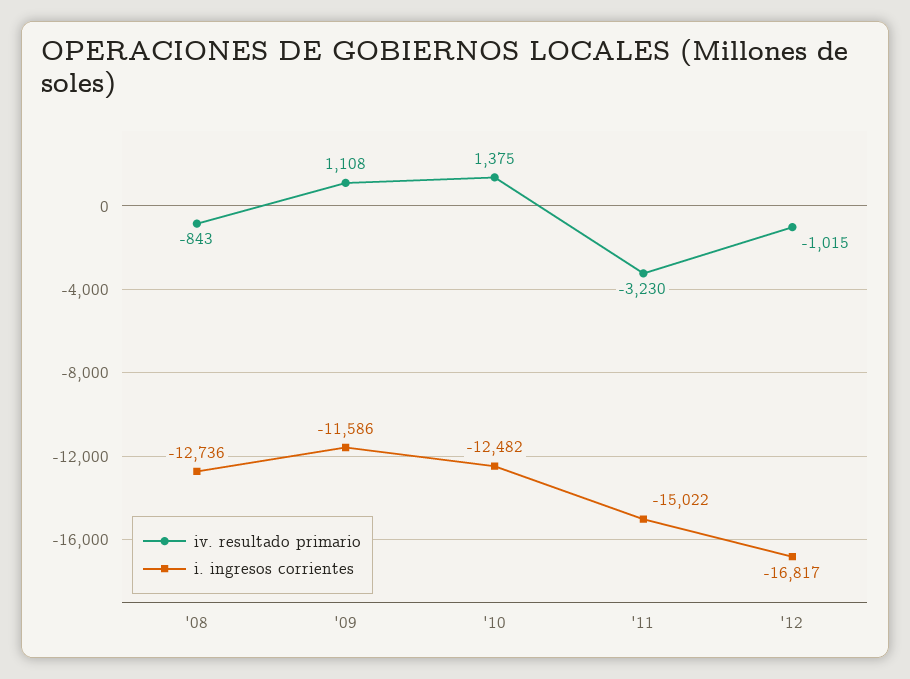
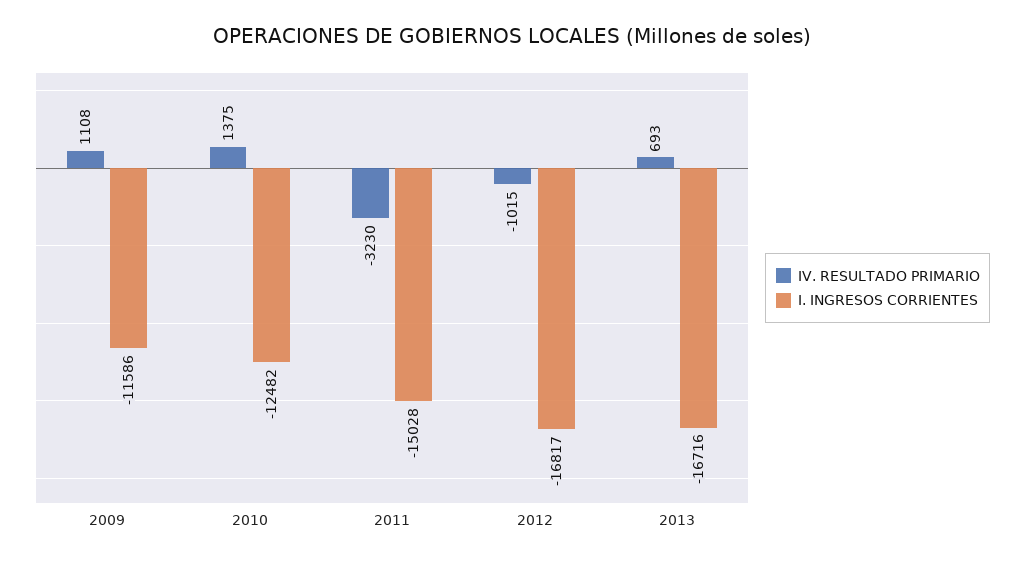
iv. resultado primario, '08: -843 -> none
i. ingresos corrientes, '08: -12736 -> none
i. ingresos corrientes, '11: -15022 -> -15028
iv. resultado primario, 2013: none -> 693
i. ingresos corrientes, 2013: none -> -16716

